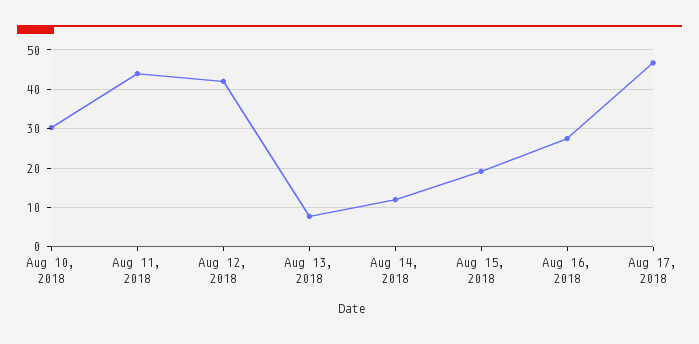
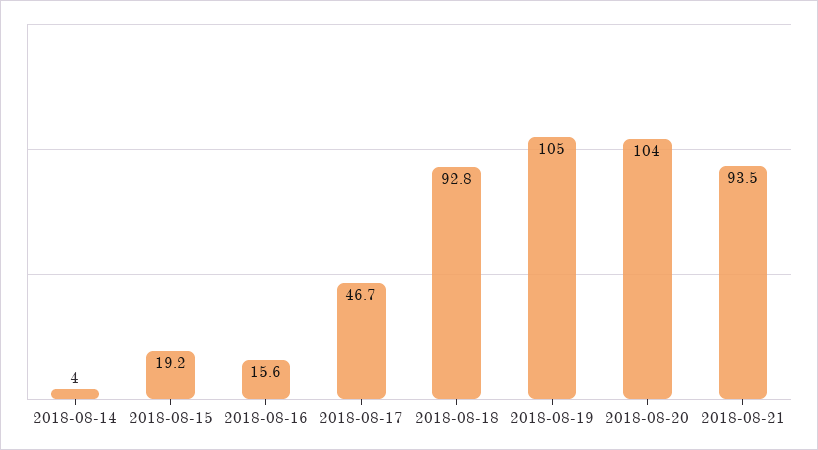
Aug 10, 2018: 30 -> none
Aug 11, 2018: 44 -> none
Aug 12, 2018: 42 -> none
Aug 13, 2018: 8 -> none
Aug 14, 2018: 12 -> 4
Aug 16, 2018: 28 -> 15.6
2018-08-18: none -> 92.8
2018-08-19: none -> 105
2018-08-20: none -> 104
2018-08-21: none -> 93.5

